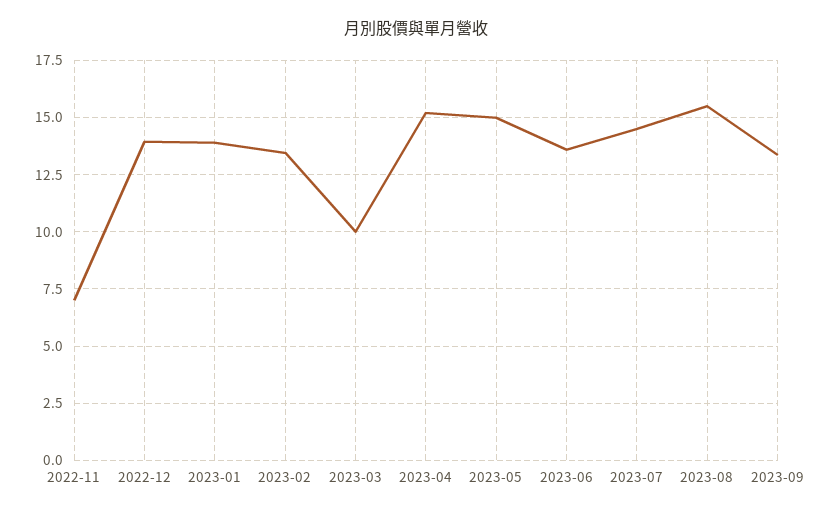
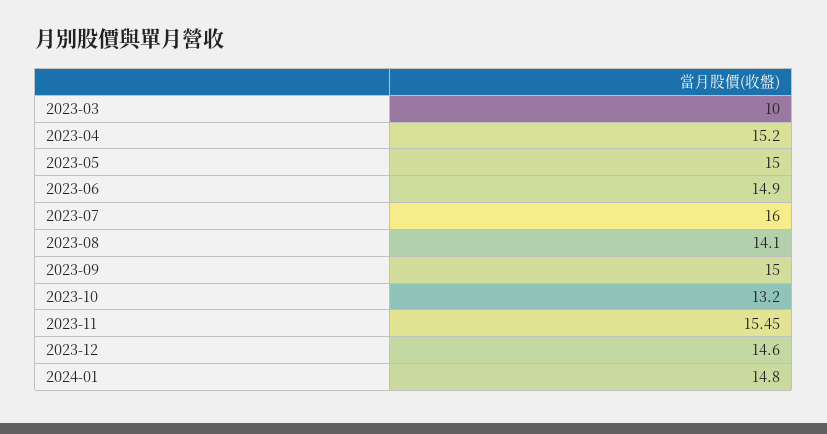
2022-11: 7 -> none
2022-12: 14 -> none
2023-01: 14 -> none
2023-02: 13.5 -> none
2023-06: 13.5 -> 14.9
2023-07: 14.5 -> 16
2023-08: 15.5 -> 14.1
2023-09: 13.5 -> 15
2023-10: none -> 13.2
2023-11: none -> 15.45
2023-12: none -> 14.6
2024-01: none -> 14.8

